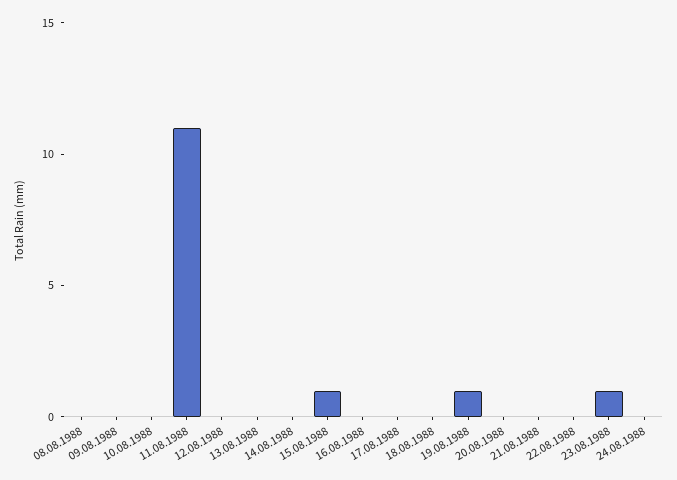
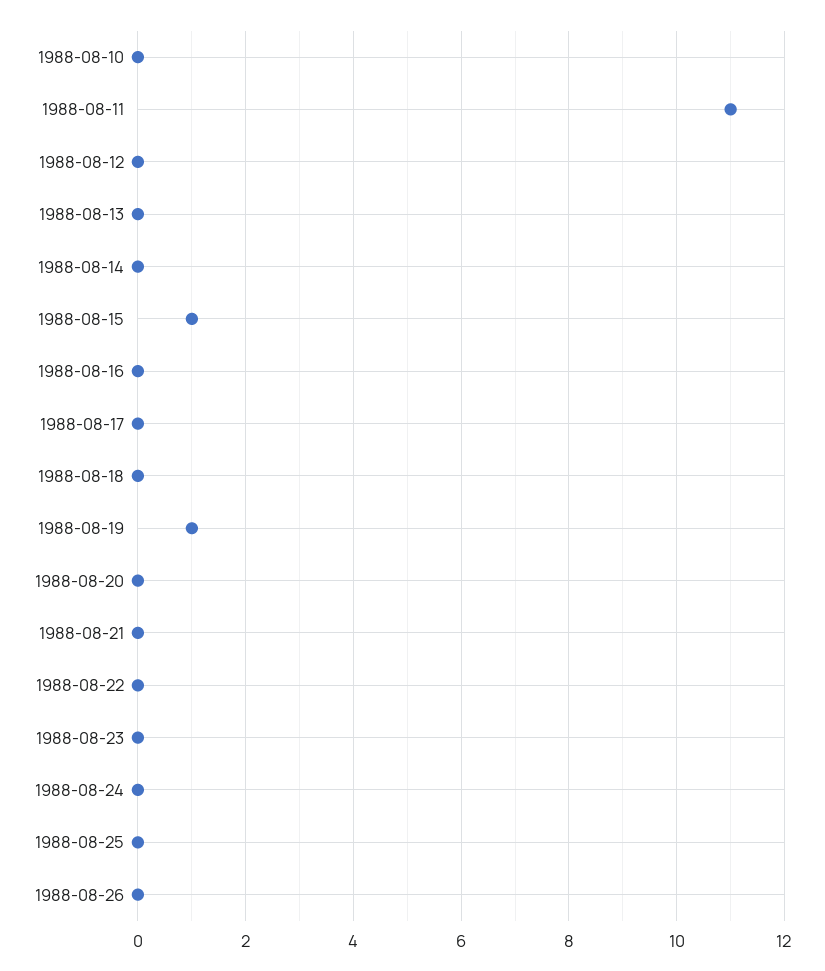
08.08.1988: 0 -> none
09.08.1988: 0 -> none
23.08.1988: 1 -> 0
1988-08-25: none -> 0
1988-08-26: none -> 0

